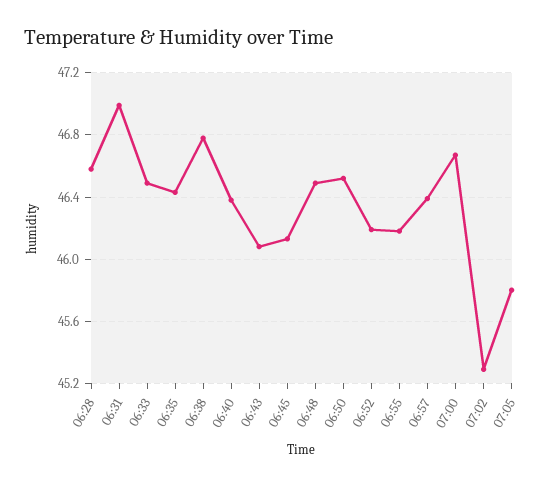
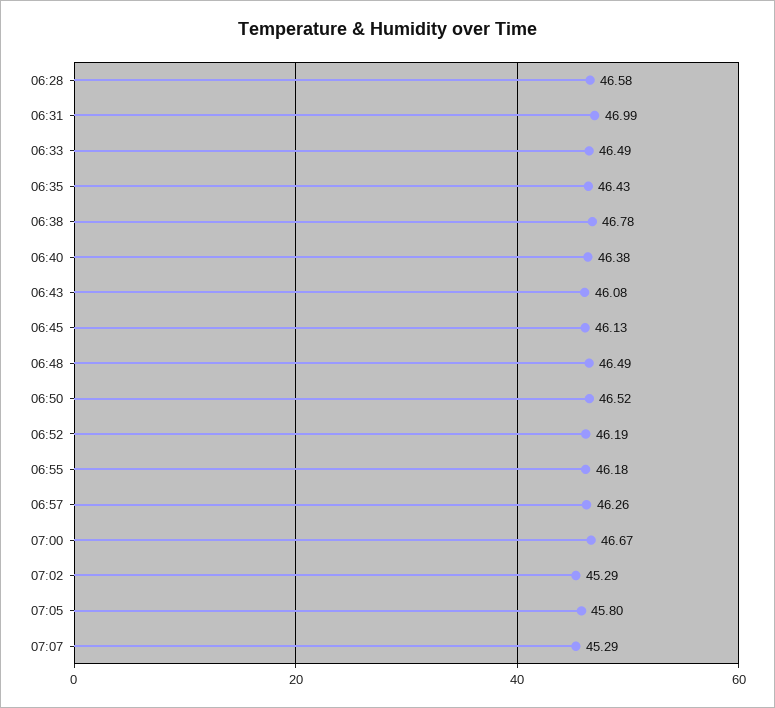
06:57: 46.4 -> 46.26
07:07: none -> 45.29

